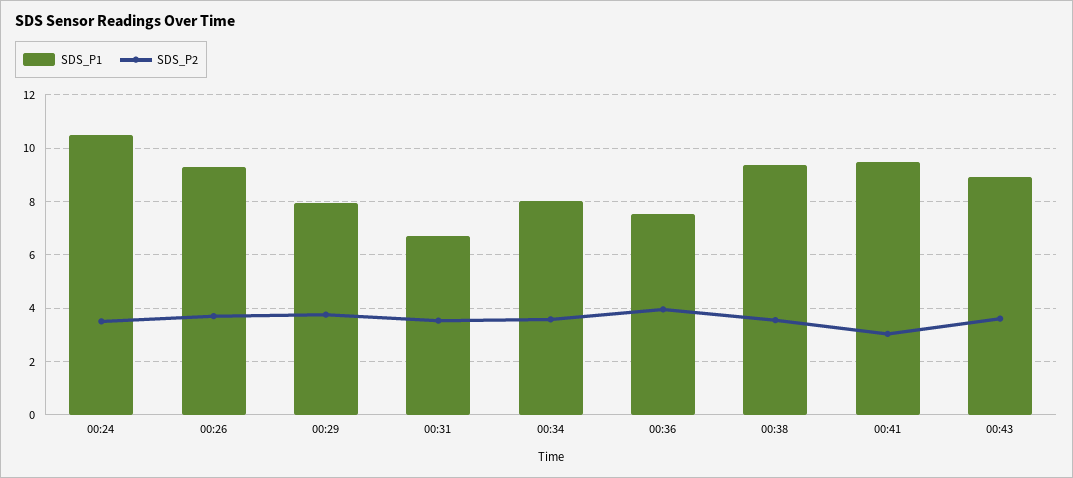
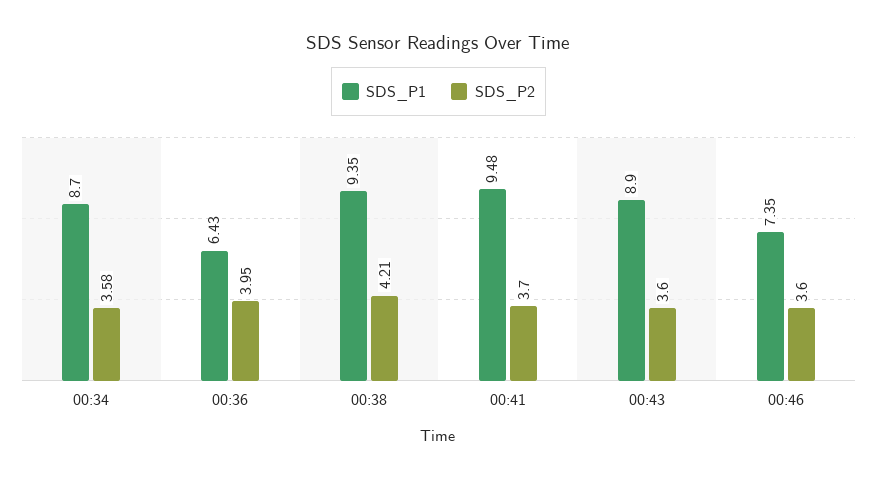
SDS_P1, 00:24: 10.5 -> none
SDS_P2, 00:24: 3.5 -> none
SDS_P1, 00:26: 9.25 -> none
SDS_P2, 00:26: 3.75 -> none
SDS_P1, 00:29: 8 -> none
SDS_P2, 00:29: 3.75 -> none
SDS_P1, 00:31: 6.75 -> none
SDS_P2, 00:31: 3.5 -> none
SDS_P1, 00:34: 8 -> 8.7
SDS_P1, 00:36: 7.5 -> 6.43
SDS_P2, 00:38: 3.5 -> 4.21
SDS_P2, 00:41: 3 -> 3.7
SDS_P1, 00:46: none -> 7.35
SDS_P2, 00:46: none -> 3.6

